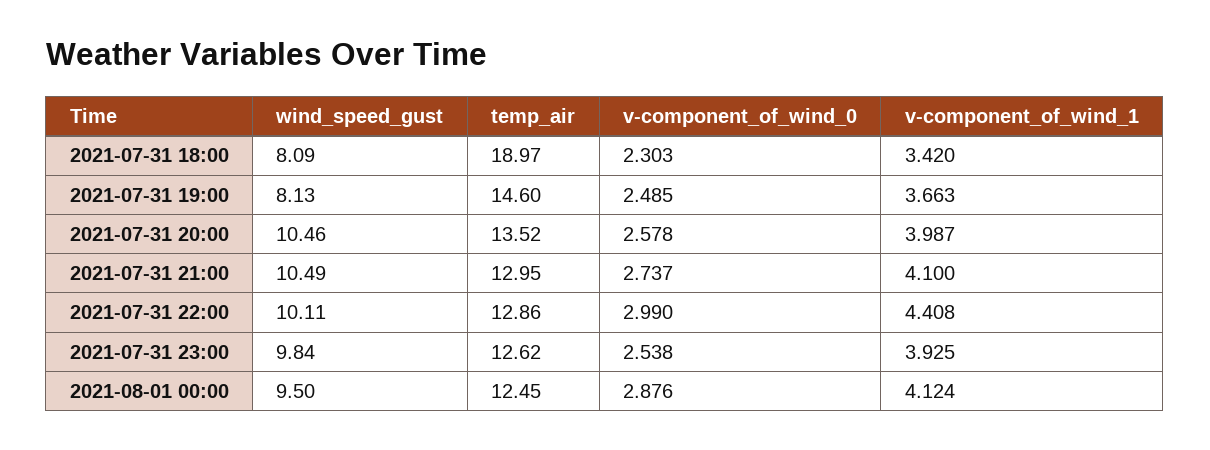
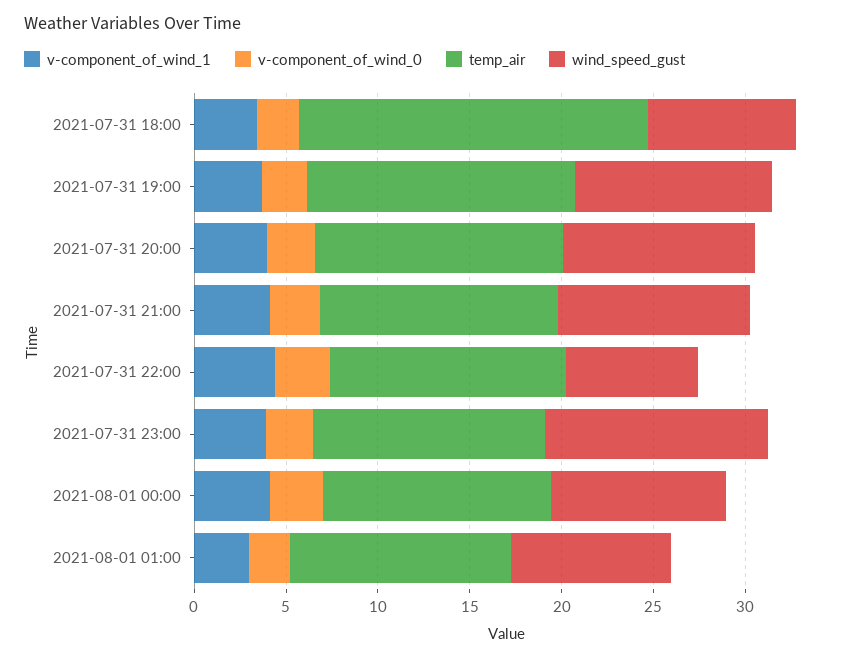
wind_speed_gust, 2021-07-31 19:00: 8.13 -> 11
wind_speed_gust, 2021-07-31 22:00: 10.11 -> 7
wind_speed_gust, 2021-07-31 23:00: 9.84 -> 12
v-component_of_wind_1, 2021-08-01 01:00: none -> 3
v-component_of_wind_0, 2021-08-01 01:00: none -> 2
temp_air, 2021-08-01 01:00: none -> 12
wind_speed_gust, 2021-08-01 01:00: none -> 9

